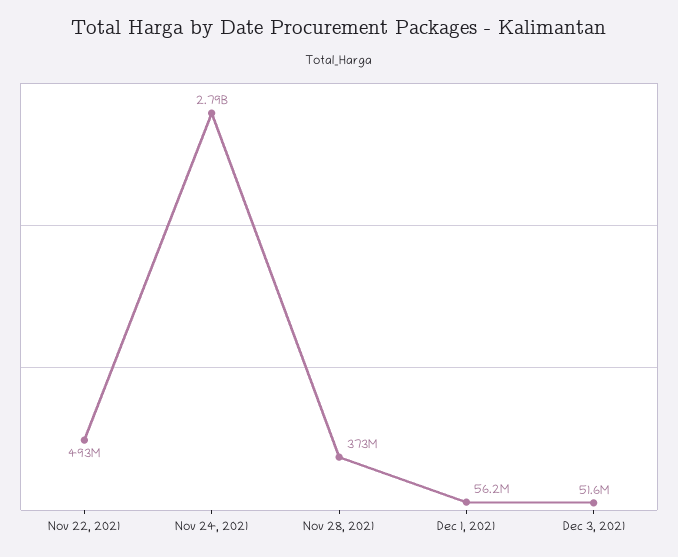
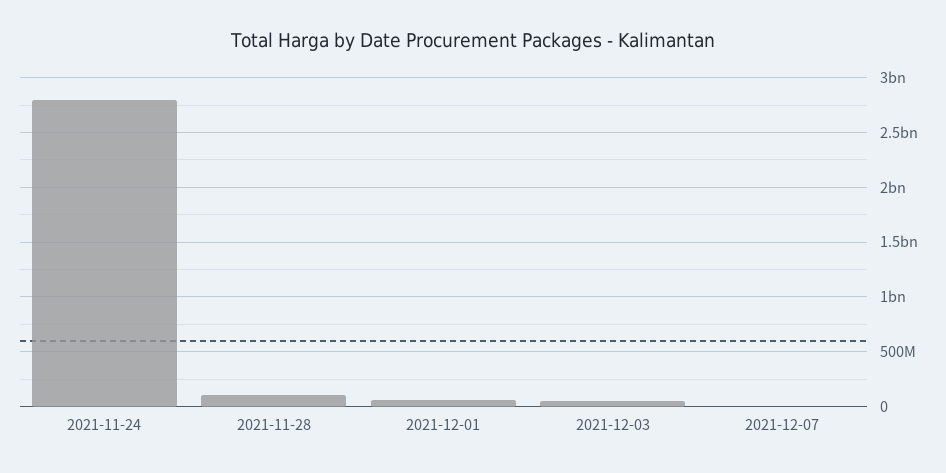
Nov 22, 2021: 493000000 -> none
Nov 28, 2021: 373000000 -> 100000000
2021-12-07: none -> 0

